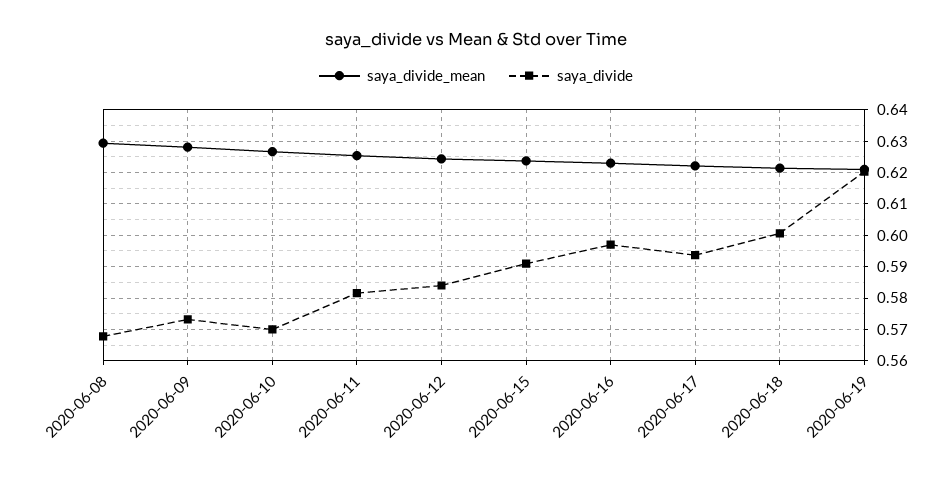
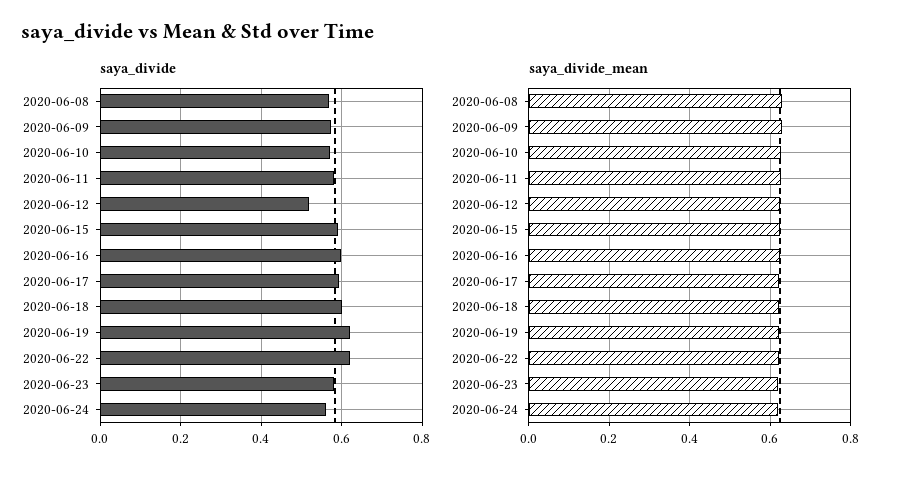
saya_divide, 2020-06-12: 0.584 -> 0.52
saya_divide, 2020-06-22: none -> 0.62
saya_divide, 2020-06-23: none -> 0.58
saya_divide, 2020-06-24: none -> 0.56
saya_divide_mean, 2020-06-22: none -> 0.62
saya_divide_mean, 2020-06-23: none -> 0.62
saya_divide_mean, 2020-06-24: none -> 0.62

